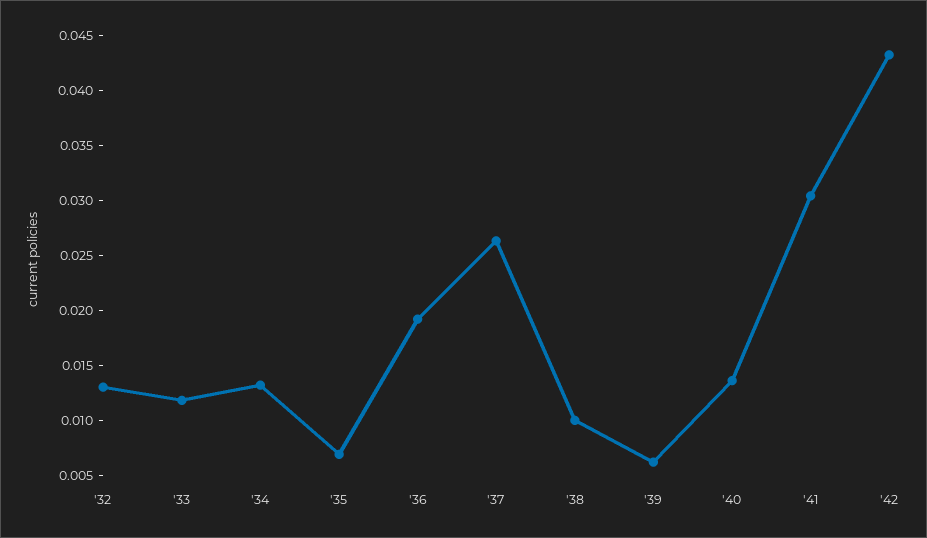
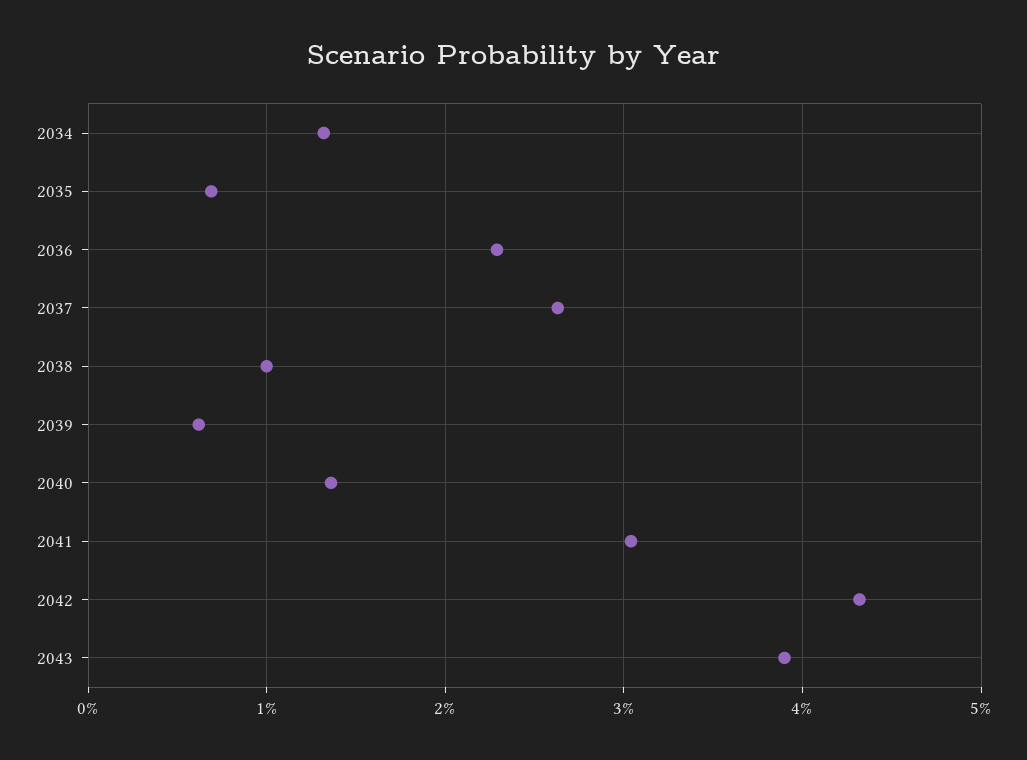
'32: 0.013 -> none
'33: 0.012 -> none
'36: 0.019 -> 0.023
2043: none -> 0.039

